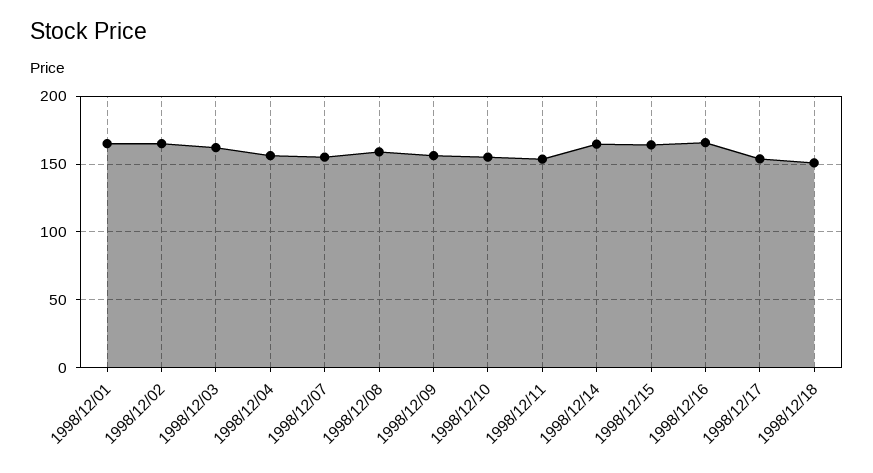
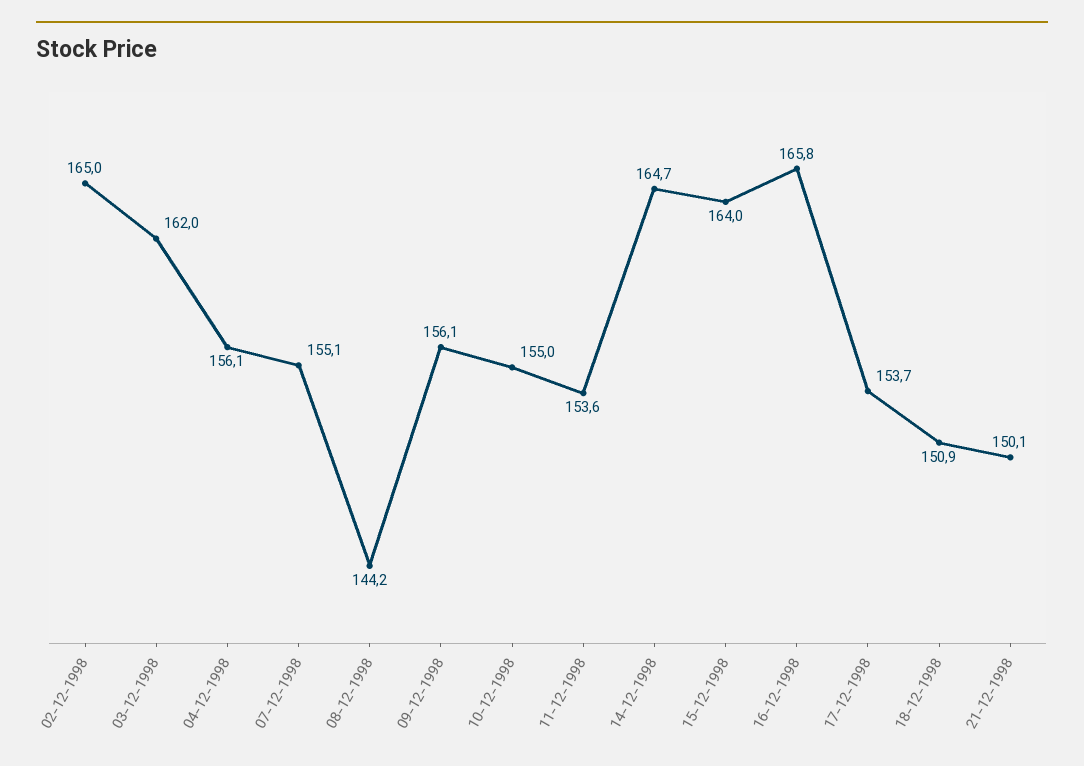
1998/12/01: 165 -> none
1998/12/08: 160 -> 144.2
21-12-1998: none -> 150.1

